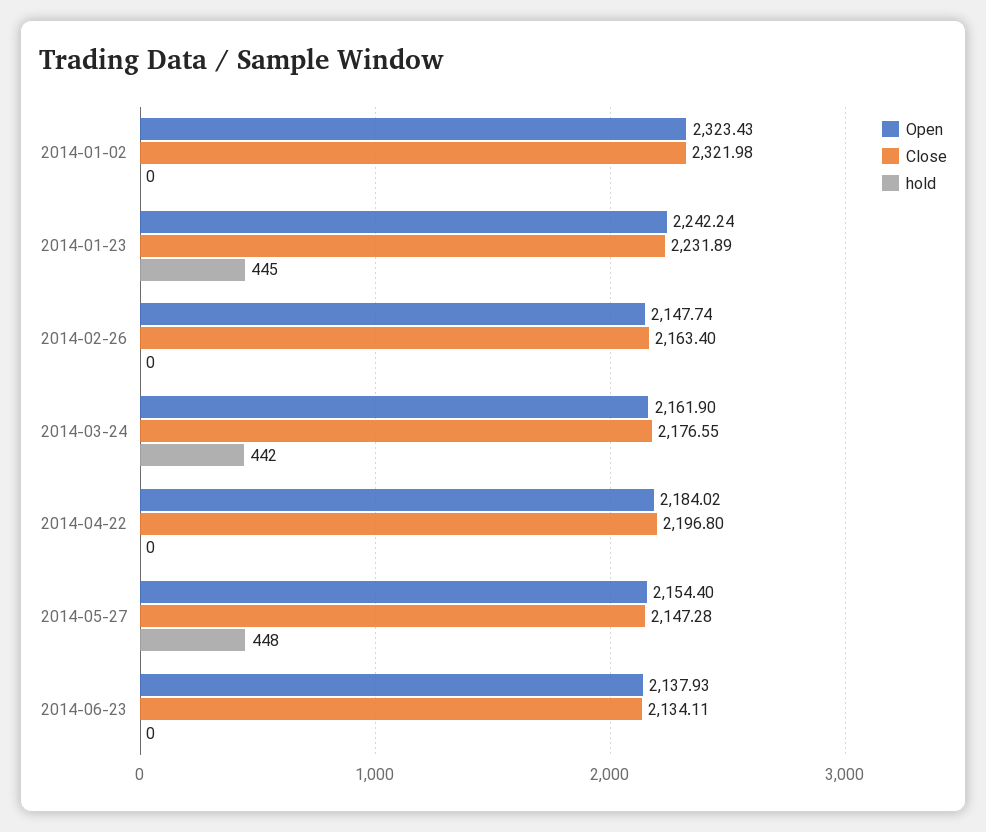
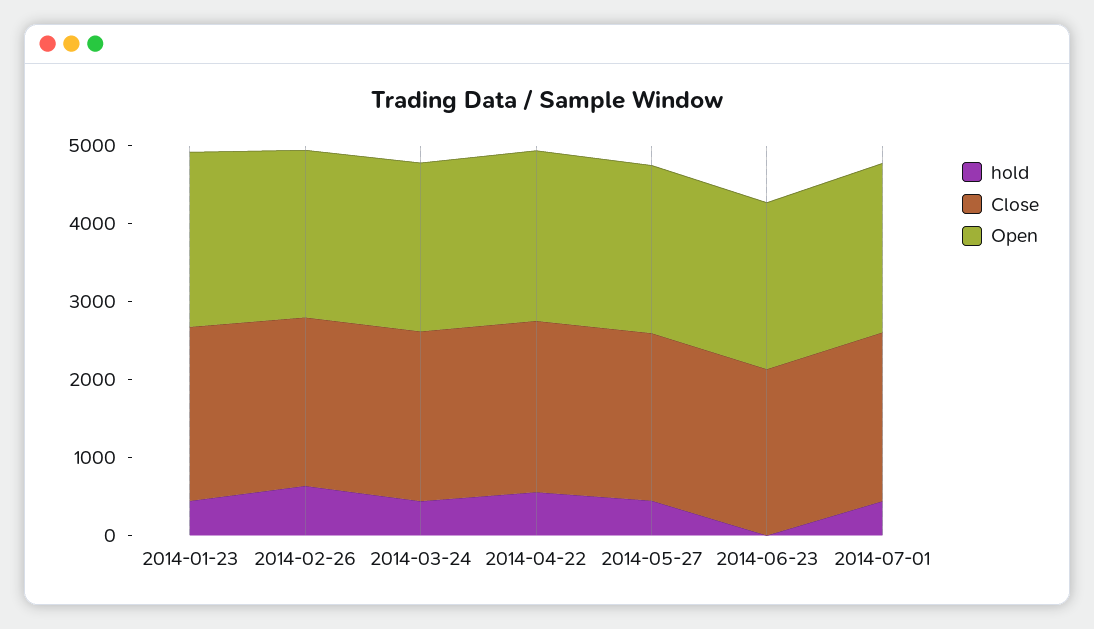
Open, 2014-01-02: 2323.43 -> none
Close, 2014-01-02: 2321.98 -> none
hold, 2014-01-02: 0 -> none
hold, 2014-02-26: 0 -> 600
hold, 2014-04-22: 0 -> 600
hold, 2014-07-01: none -> 400
Close, 2014-07-01: none -> 2200
Open, 2014-07-01: none -> 2200

